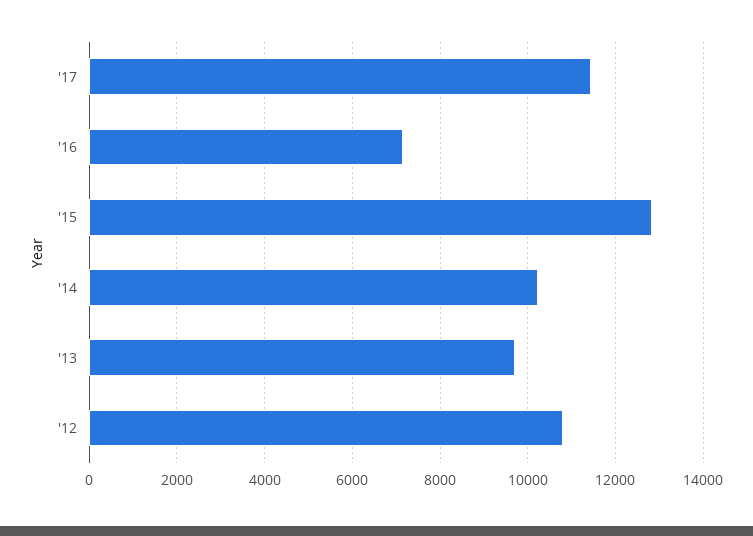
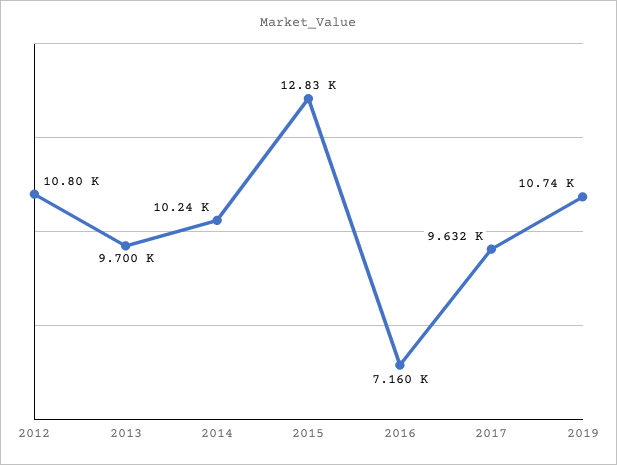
'17: 11400 -> 9632
2019: none -> 10740

